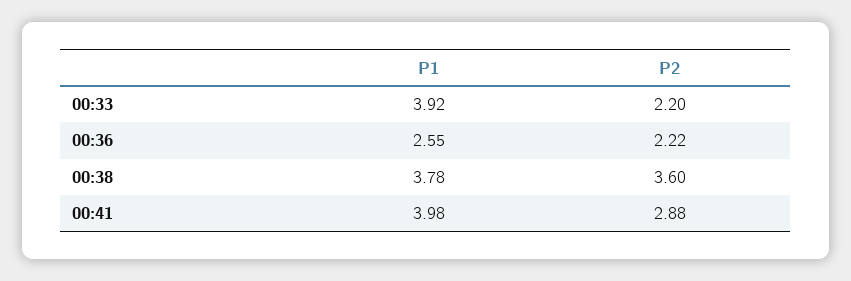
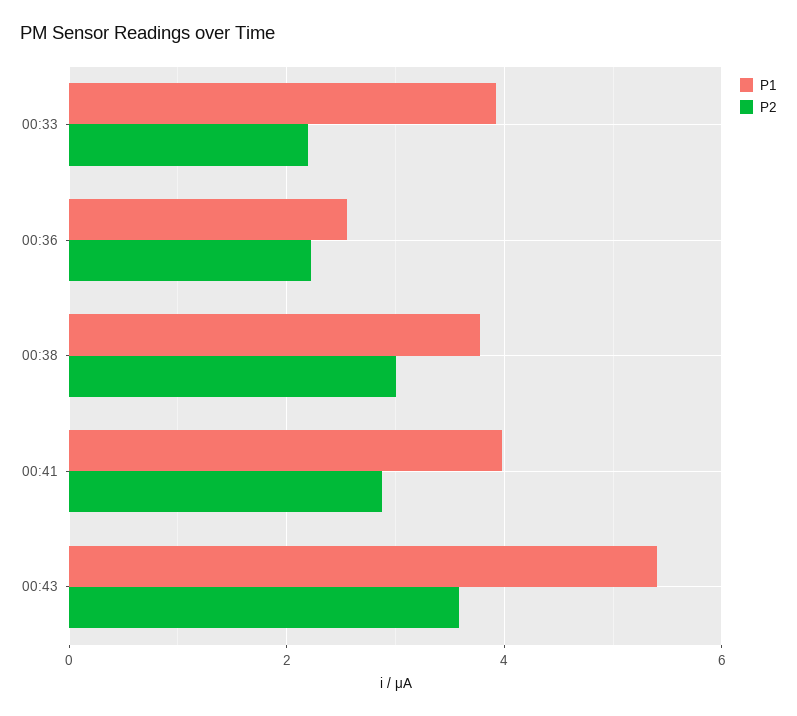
P2, 00:38: 3.6 -> 3
P1, 00:43: none -> 5.4
P2, 00:43: none -> 3.6

